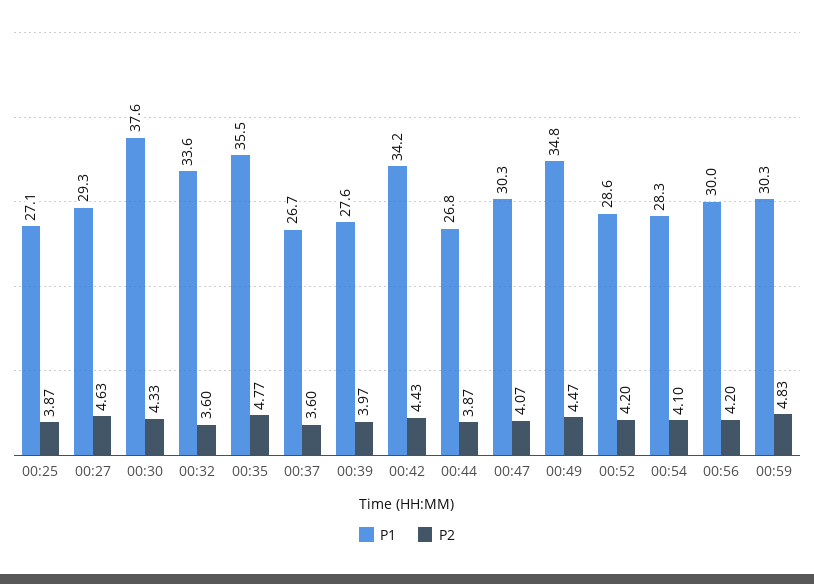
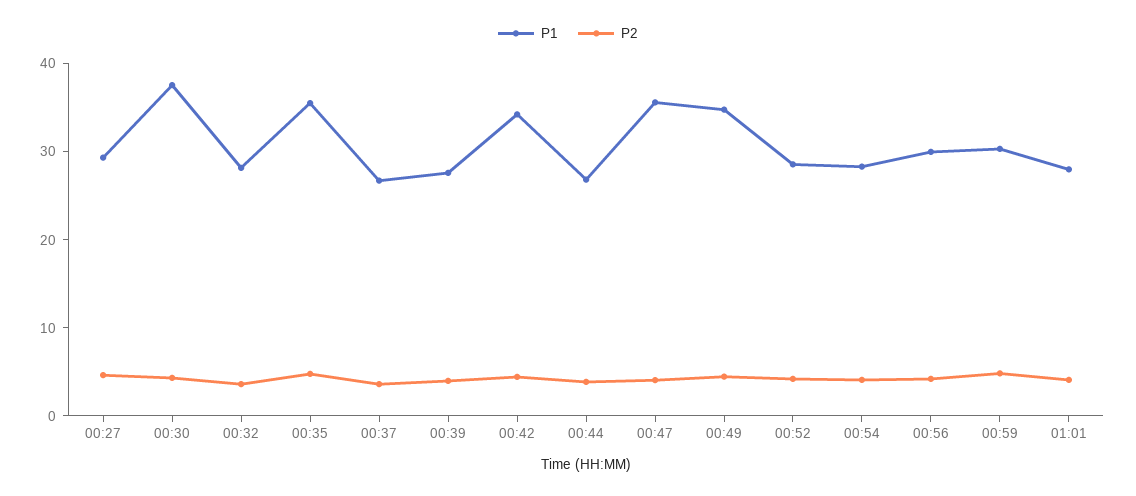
P1, 00:25: 27.1 -> none
P2, 00:25: 3.87 -> none
P1, 00:32: 33.6 -> 28
P1, 00:47: 30.3 -> 36
P1, 01:01: none -> 28
P2, 01:01: none -> 4

